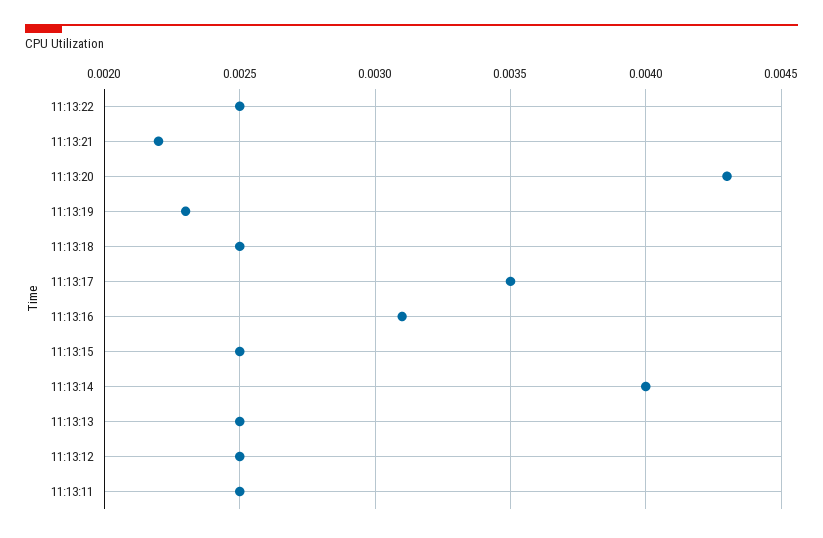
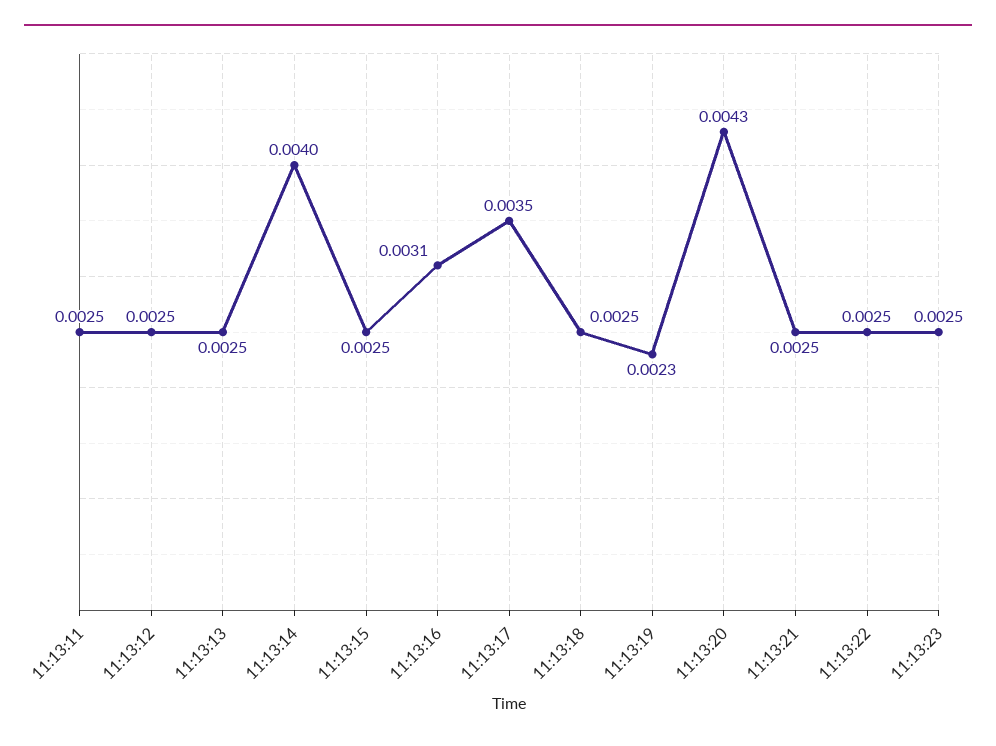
11:13:21: 0.0022 -> 0.0025
11:13:23: none -> 0.0025

